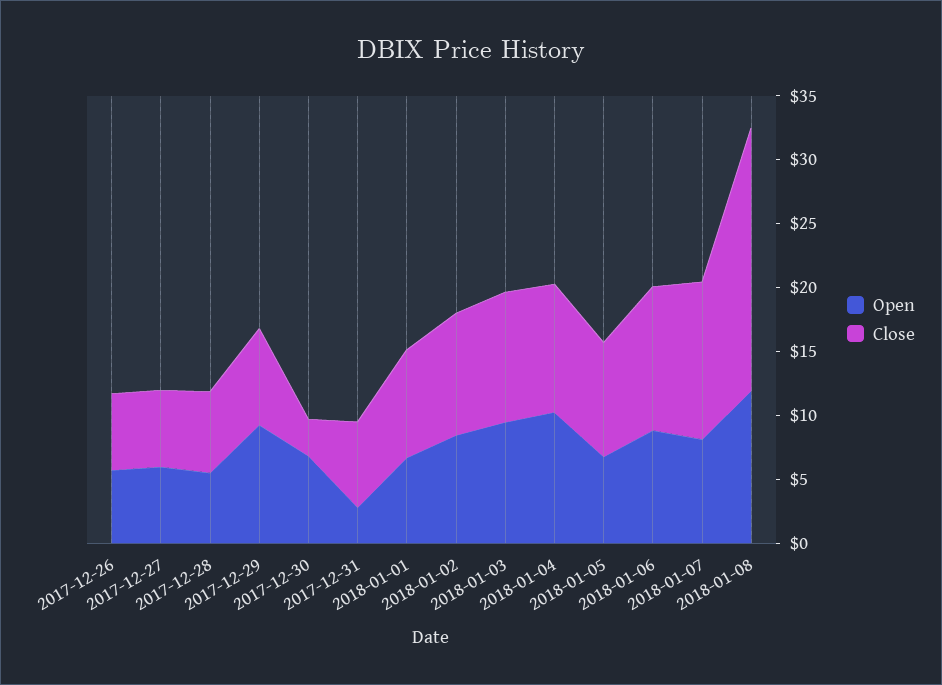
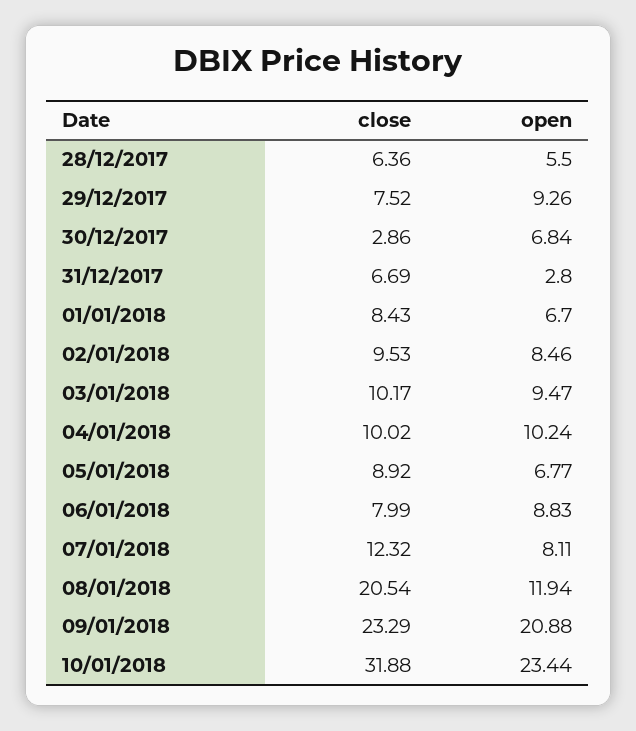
Open, 2017-12-26: 6 -> none
Close, 2017-12-26: 6 -> none
Open, 2017-12-27: 6 -> none
Close, 2017-12-27: 6 -> none
Close, 2018-01-06: 11 -> 7.99
Close, 09/01/2018: none -> 23.29
Open, 09/01/2018: none -> 20.88
Close, 10/01/2018: none -> 31.88
Open, 10/01/2018: none -> 23.44

